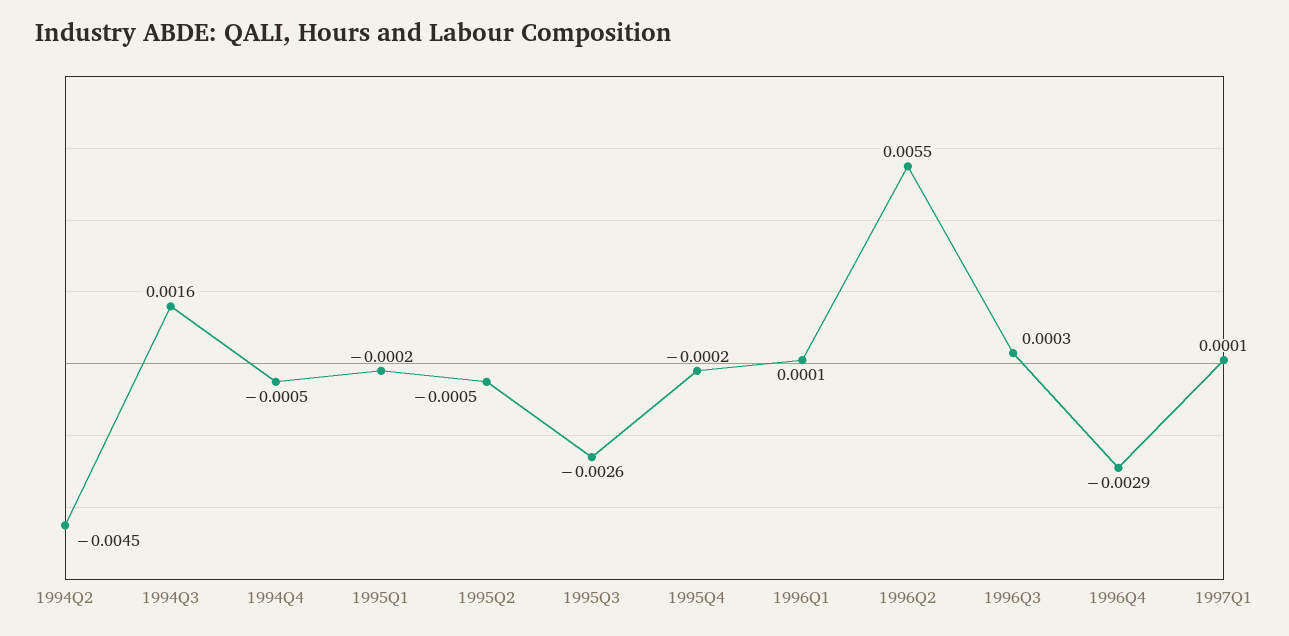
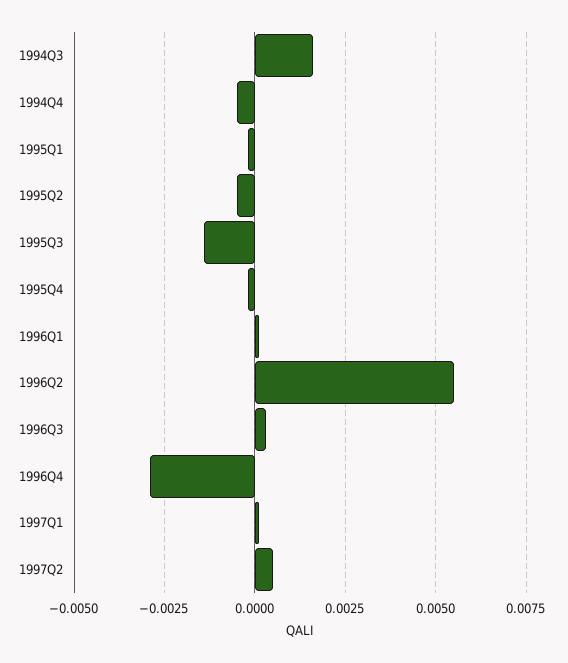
1994Q2: -0.0045 -> none
1995Q3: -0.0026 -> -0.0015
1997Q2: none -> 0.0005

